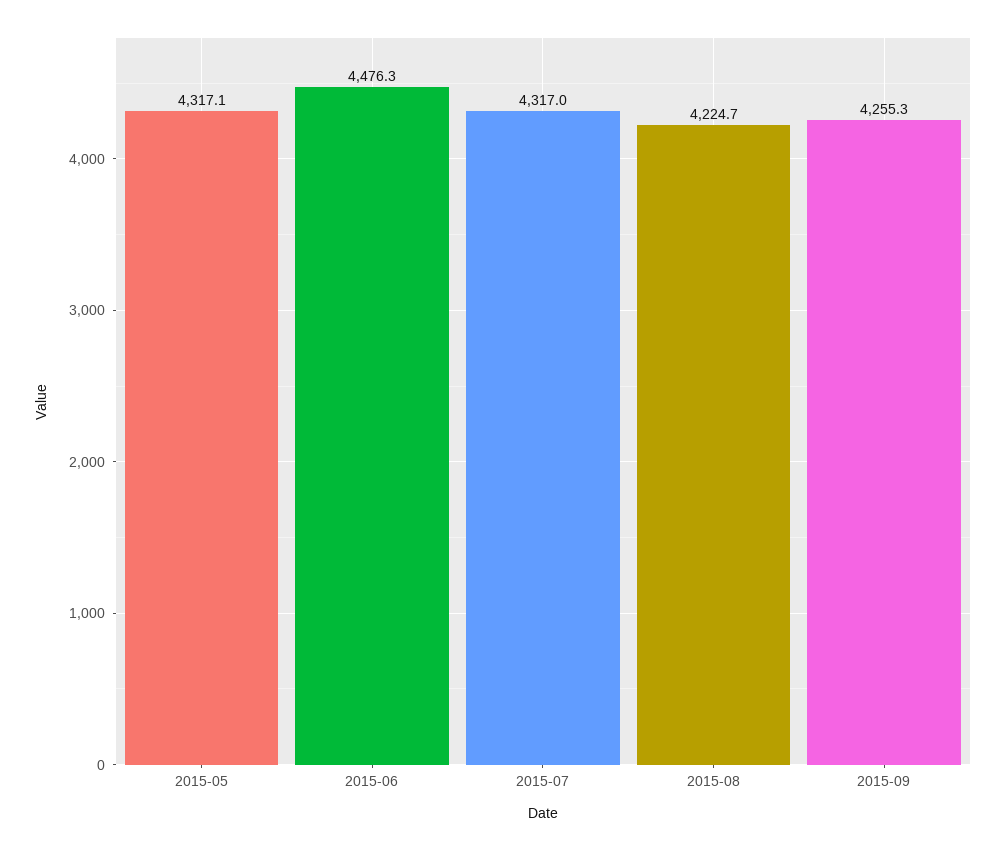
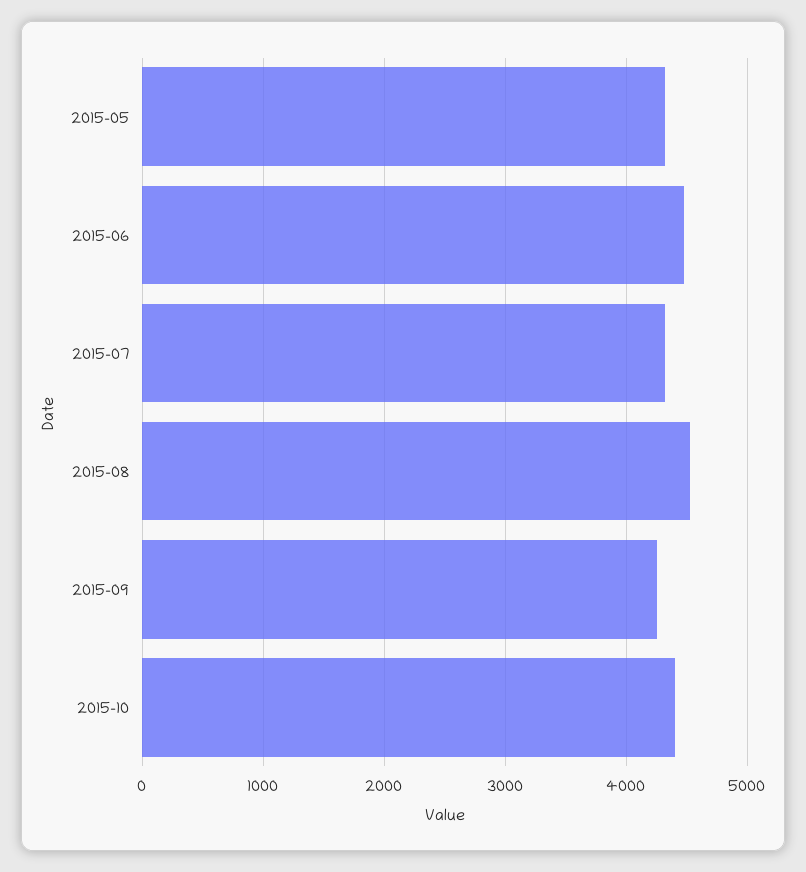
2015-08: 4224.7 -> 4500
2015-10: none -> 4400

